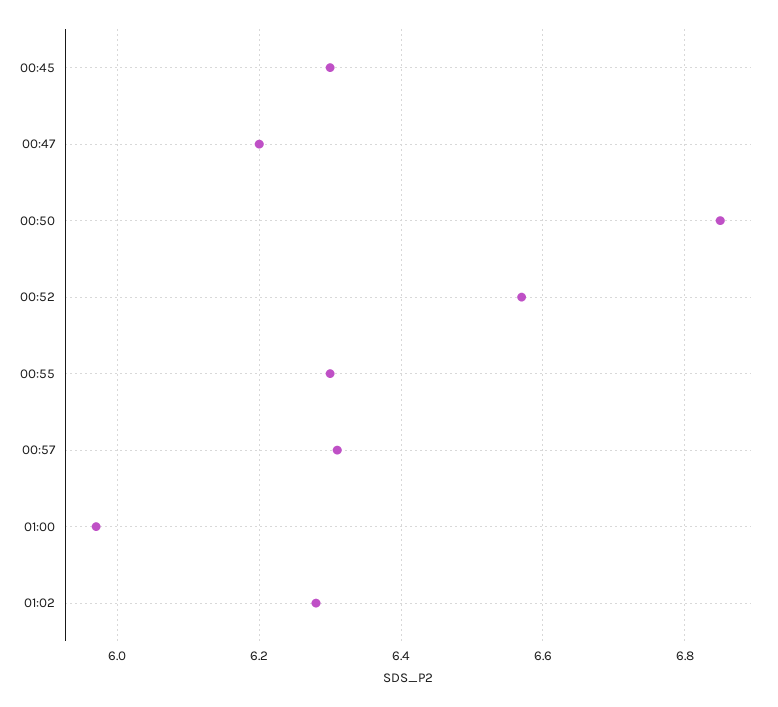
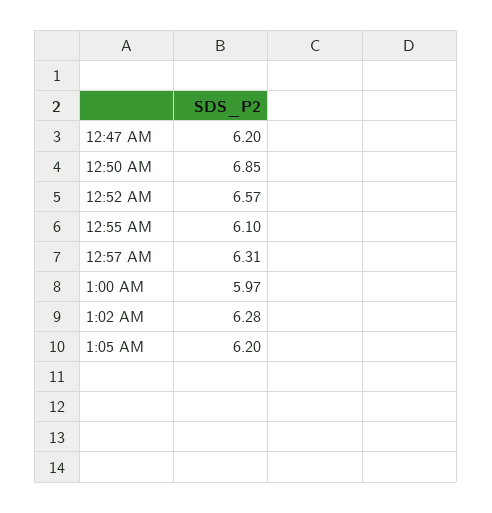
00:45: 6.3 -> none
00:55: 6.3 -> 6.1
1:05 AM: none -> 6.2

